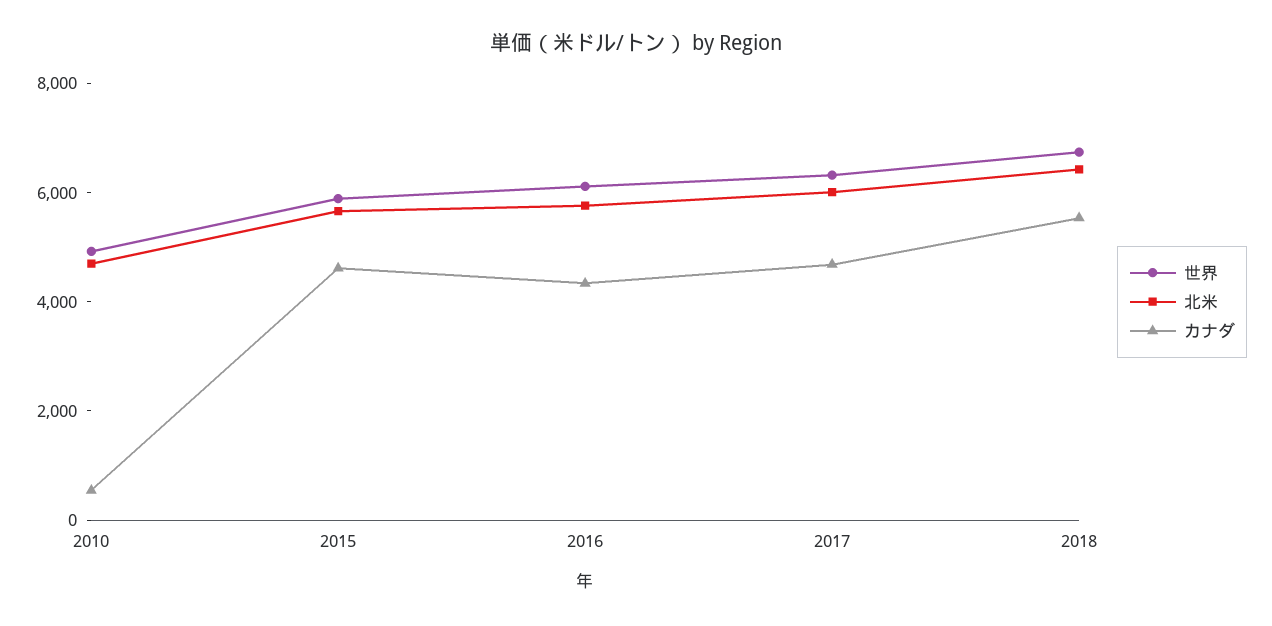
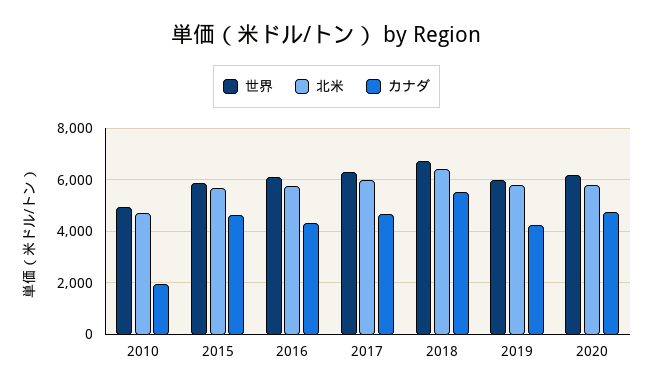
カナダ, 2010: 500 -> 2000
世界, 2019: none -> 6000
北米, 2019: none -> 5750
カナダ, 2019: none -> 4250
世界, 2020: none -> 6250
北米, 2020: none -> 5750
カナダ, 2020: none -> 4750

